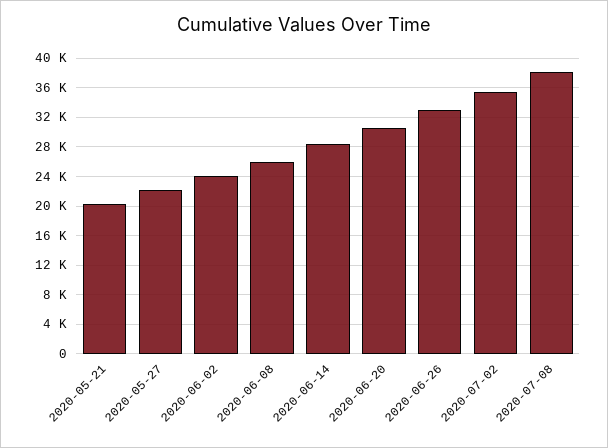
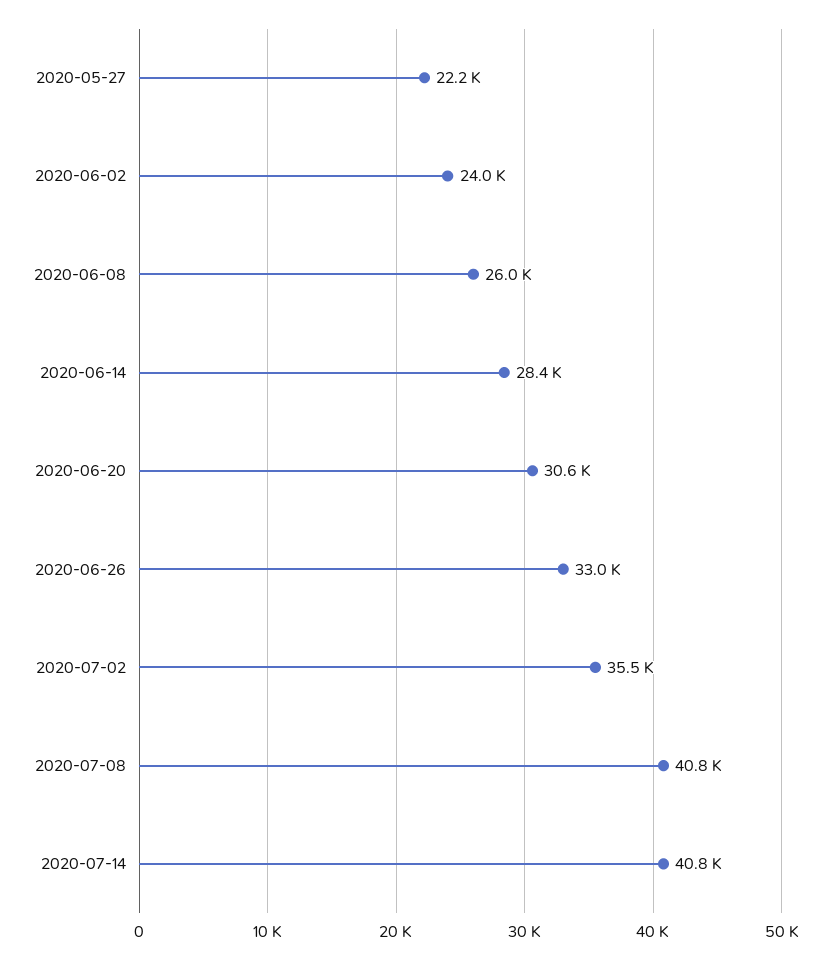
2020-05-21: 20000 -> none
2020-07-08: 38000 -> 40800
2020-07-14: none -> 40800

